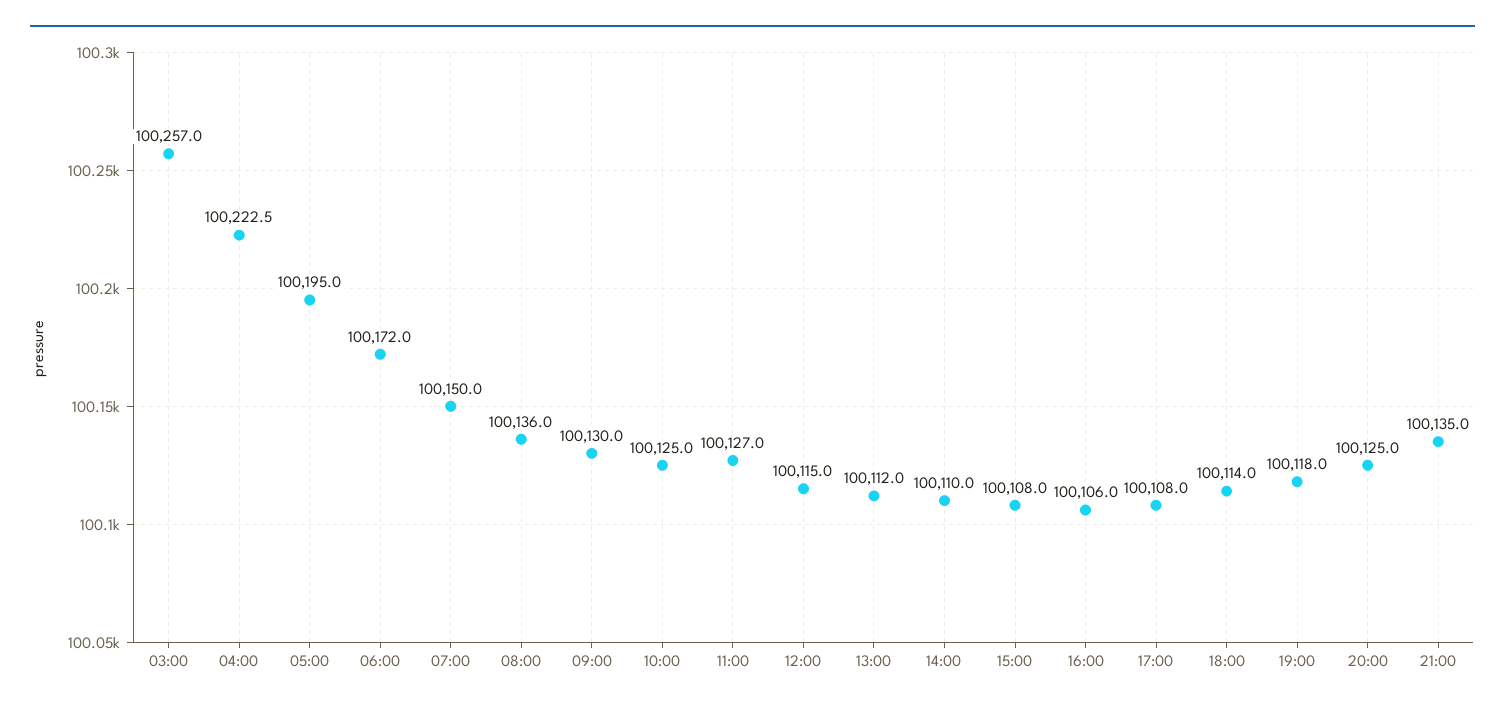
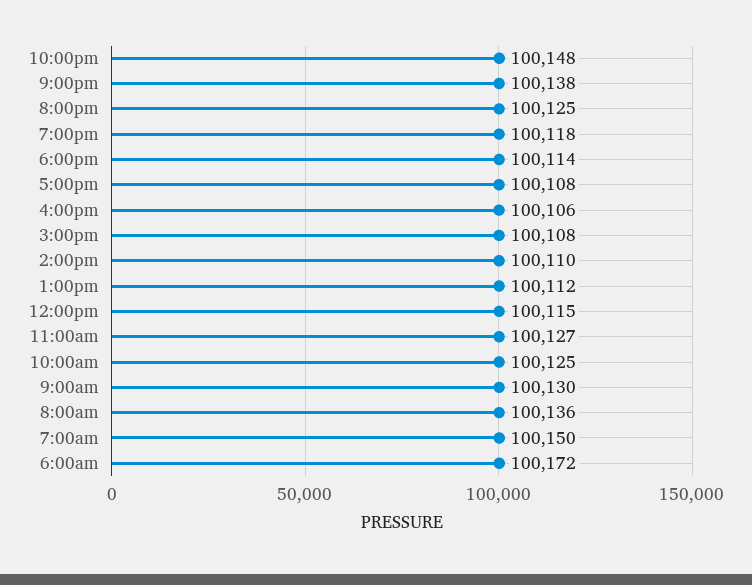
03:00: 100257 -> none
04:00: 100222.5 -> none
05:00: 100195 -> none
21:00: 100135 -> 100138
10:00pm: none -> 100148

